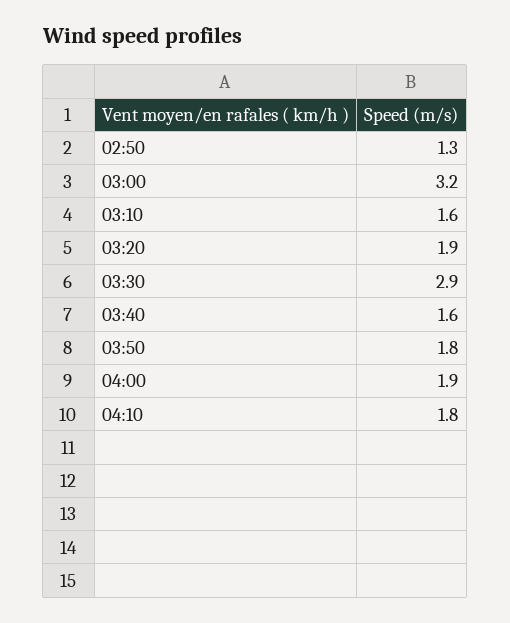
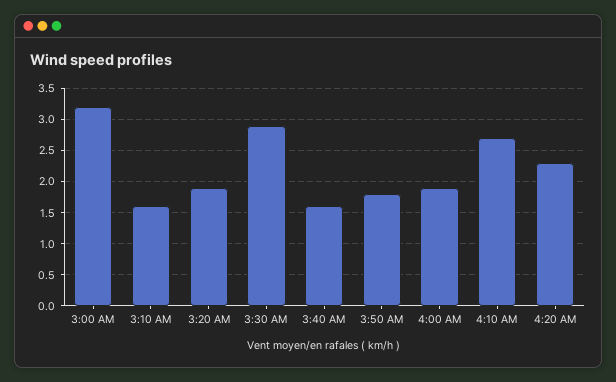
02:50: 1.3 -> none
04:10: 1.8 -> 2.7
4:20 AM: none -> 2.3

